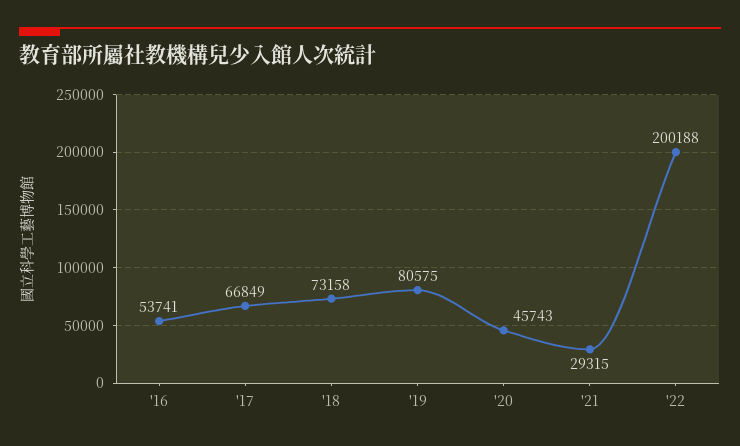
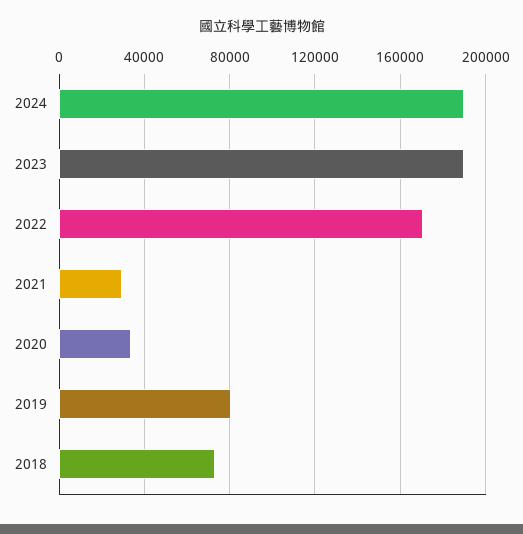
'16: 53741 -> none
'17: 66849 -> none
'20: 45743 -> 35000
'22: 200188 -> 170000
2024: none -> 190000
2023: none -> 190000

